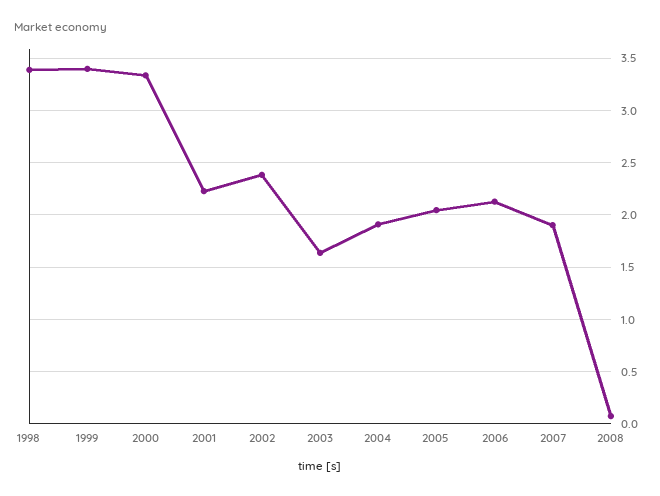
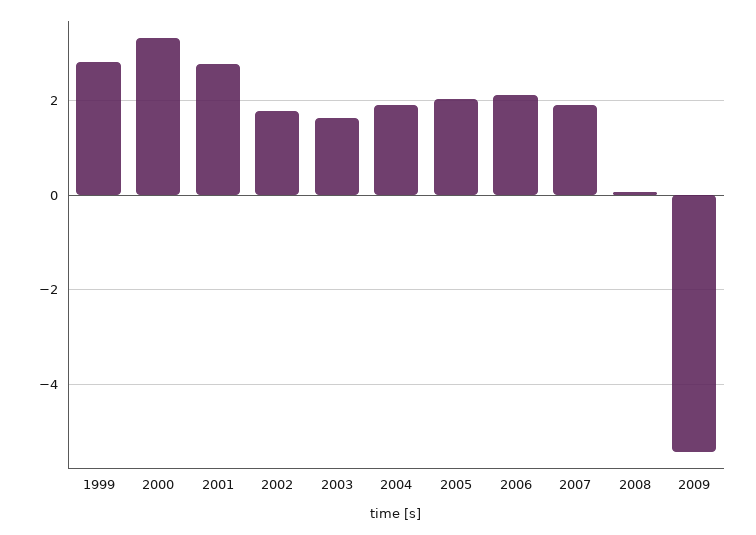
1998: 3.4 -> none
1999: 3.4 -> 2.8
2001: 2.2 -> 2.8
2002: 2.4 -> 1.8
2009: none -> -5.4

